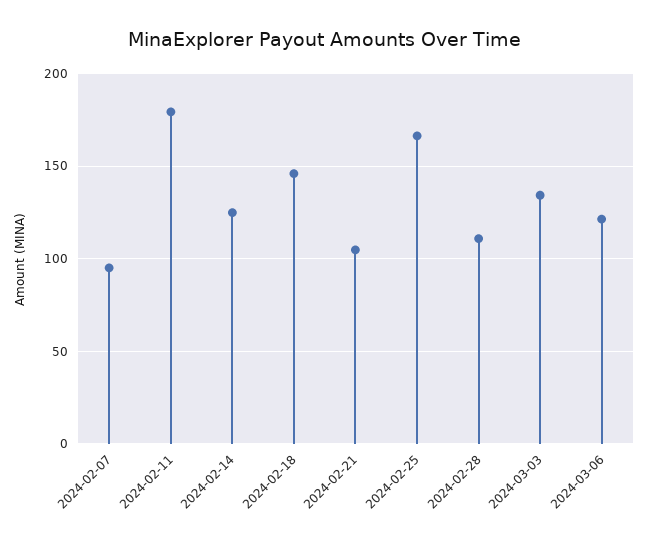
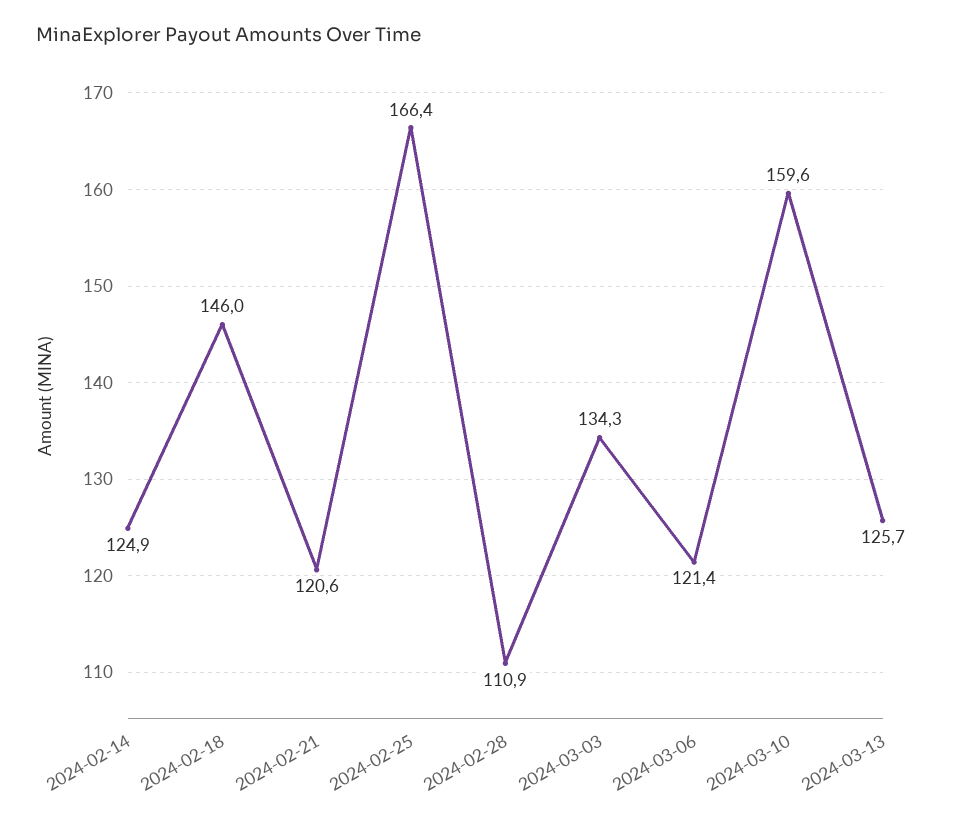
2024-02-07: 95 -> none
2024-02-11: 180 -> none
2024-02-21: 105 -> 120.6
2024-03-10: none -> 159.6
2024-03-13: none -> 125.7

